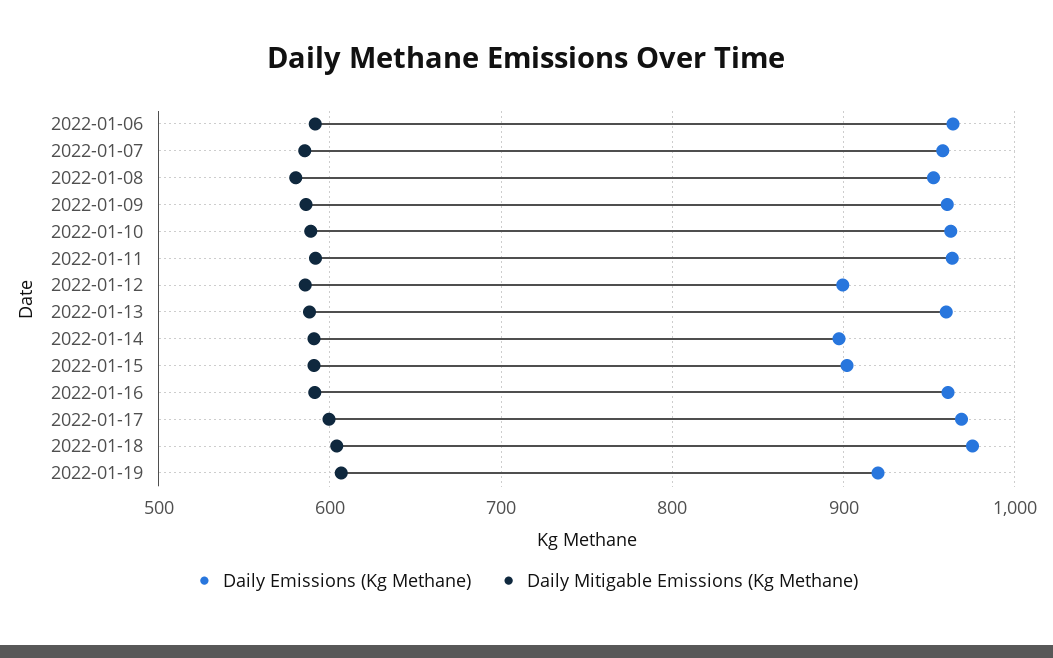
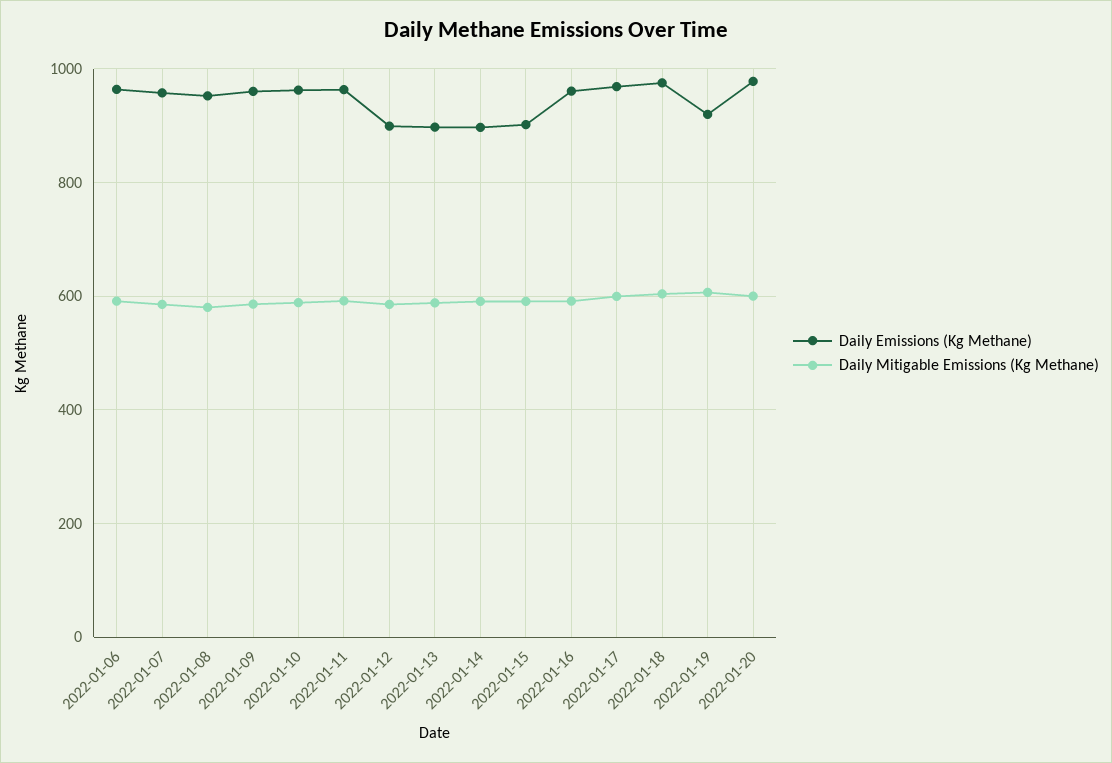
Daily Emissions (Kg Methane), 2022-01-13: 960 -> 900
Daily Emissions (Kg Methane), 2022-01-20: none -> 980
Daily Mitigable Emissions (Kg Methane), 2022-01-20: none -> 600

